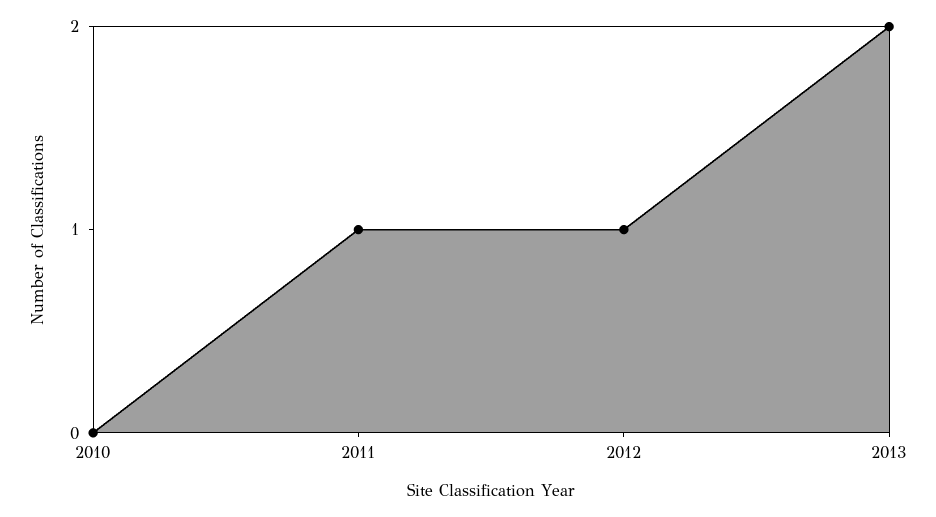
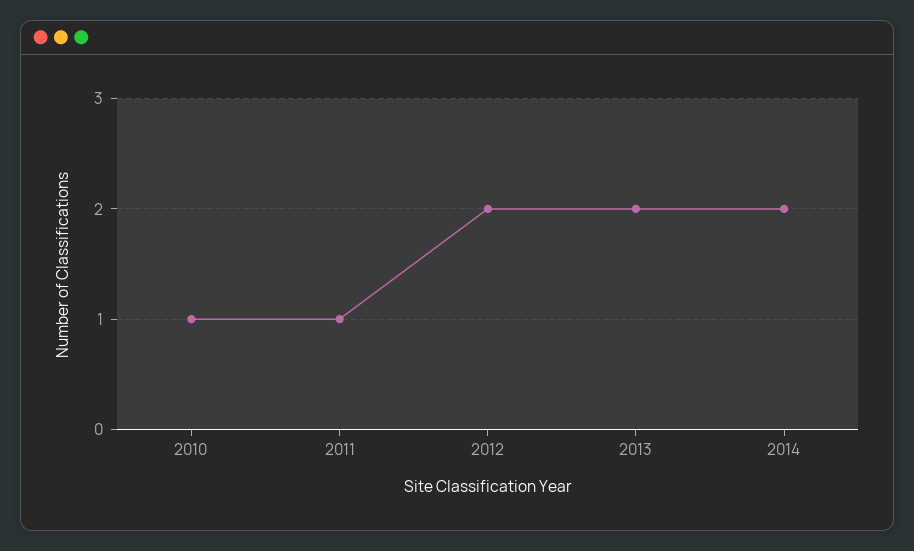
2010: 0 -> 1
2012: 1 -> 2
2014: none -> 2

